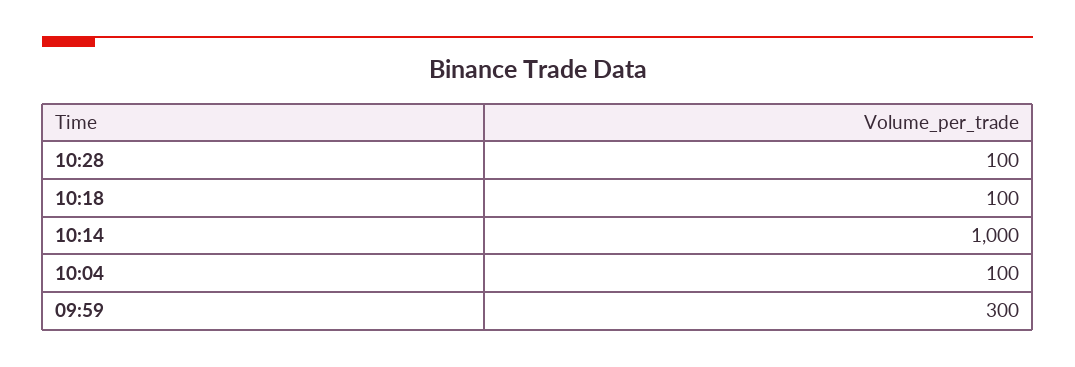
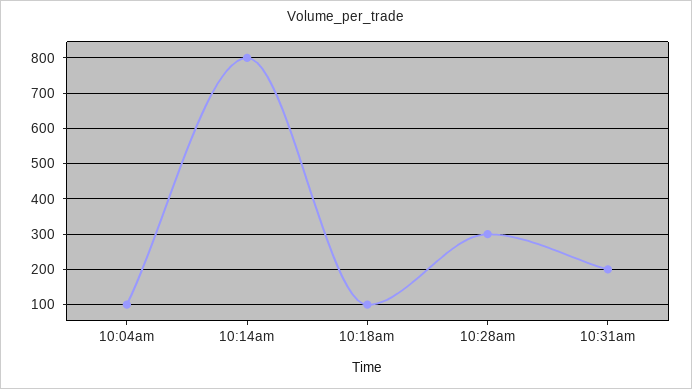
10:28: 100 -> 300
10:14: 1000 -> 800
09:59: 300 -> none
10:31am: none -> 200

